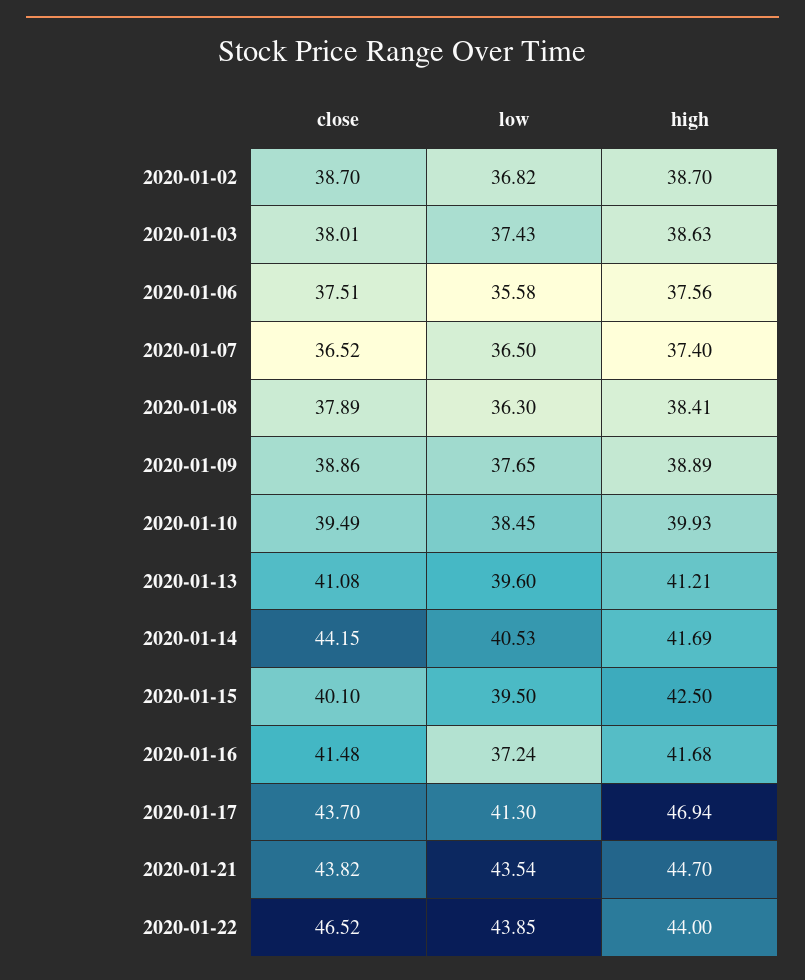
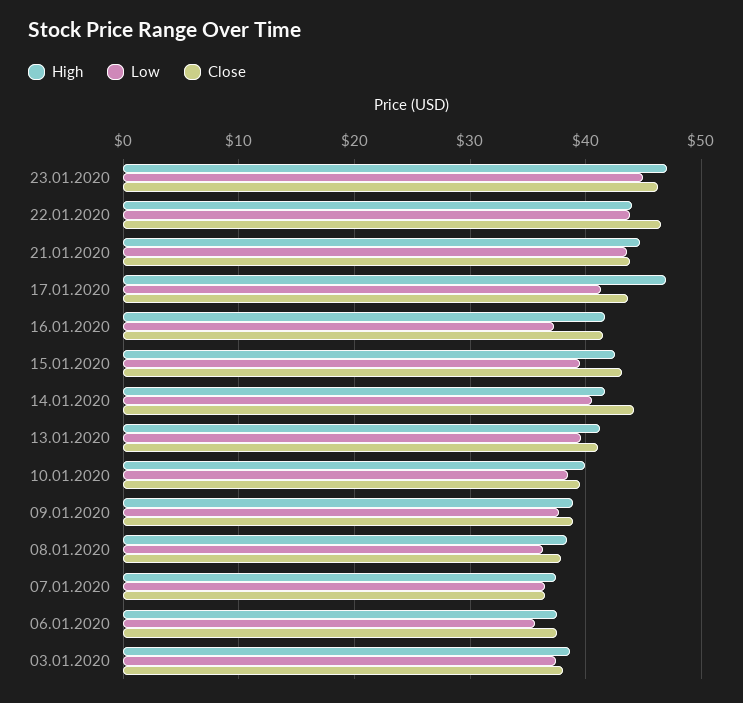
close, 2020-01-02: 38.7 -> none
low, 2020-01-02: 36.82 -> none
high, 2020-01-02: 38.7 -> none
close, 2020-01-15: 40.1 -> 43
high, 23.01.2020: none -> 47
low, 23.01.2020: none -> 45
close, 23.01.2020: none -> 46

